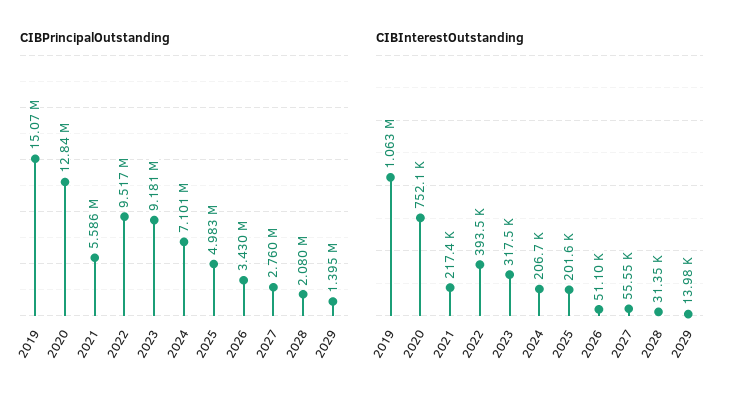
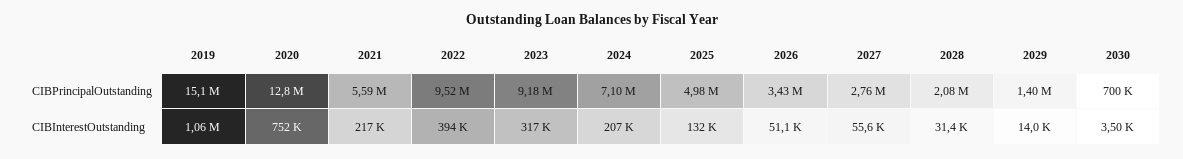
CIBInterestOutstanding, 2025: 201600 -> 132000
CIBPrincipalOutstanding, 2030: none -> 700000
CIBInterestOutstanding, 2030: none -> 3500

